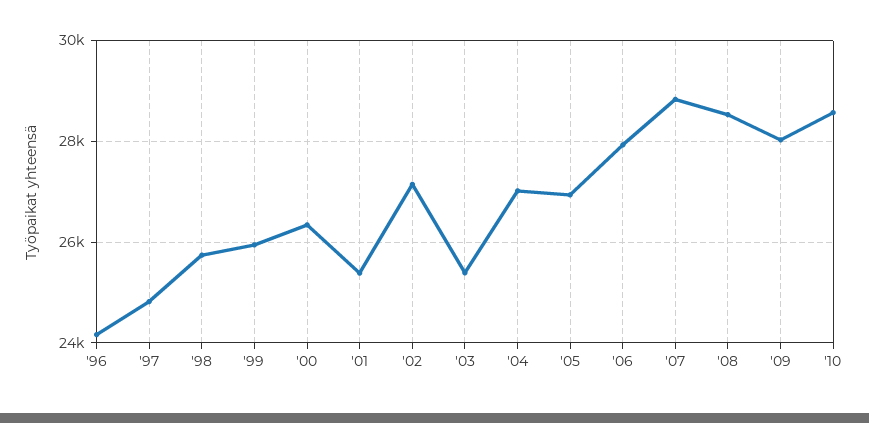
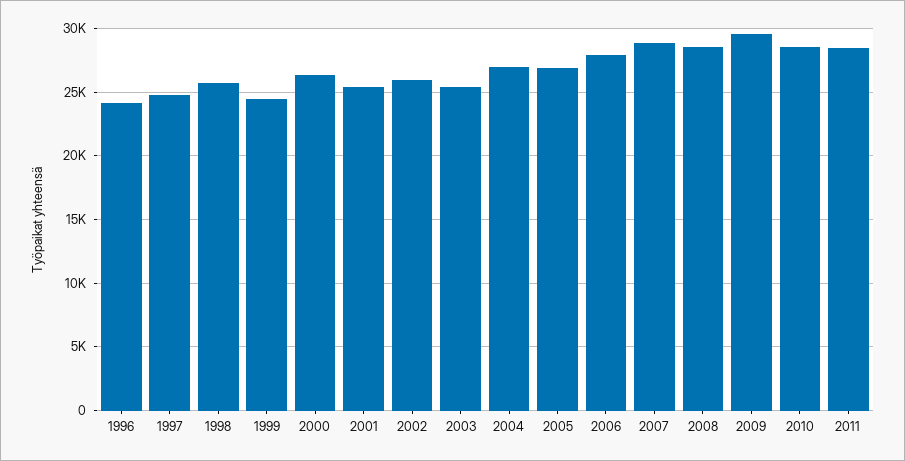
'99: 26000 -> 24500
'02: 27200 -> 26000
'09: 28000 -> 29500
2011: none -> 28500

